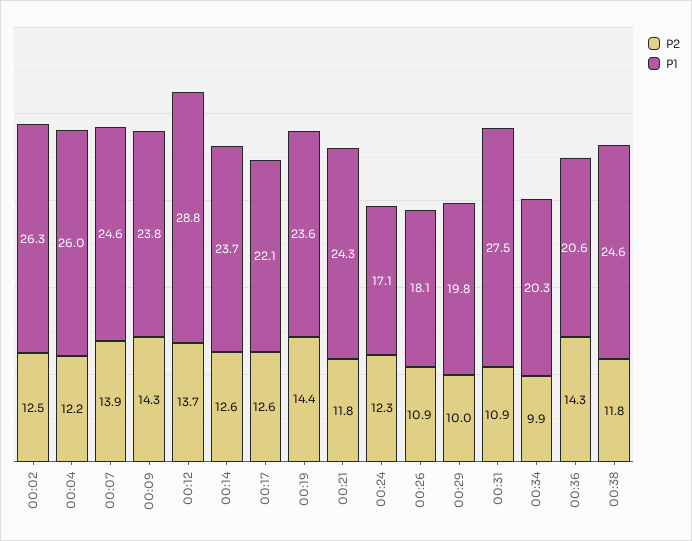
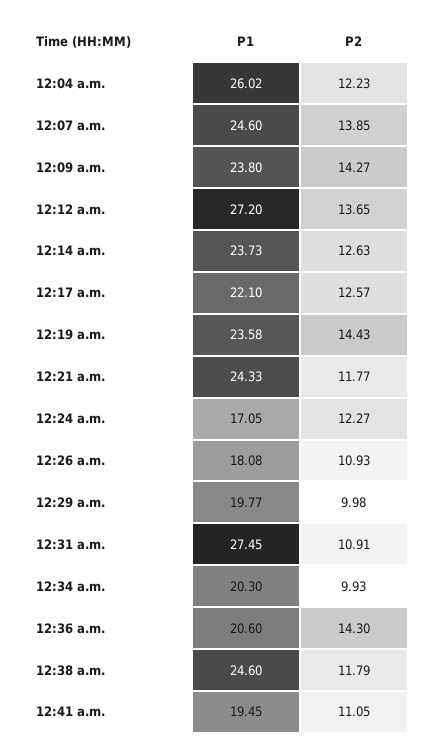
P2, 00:02: 12.5 -> none
P1, 00:02: 26.3 -> none
P1, 00:12: 28.8 -> 27.2
P1, 12:41 a.m.: none -> 19.45
P2, 12:41 a.m.: none -> 11.05

